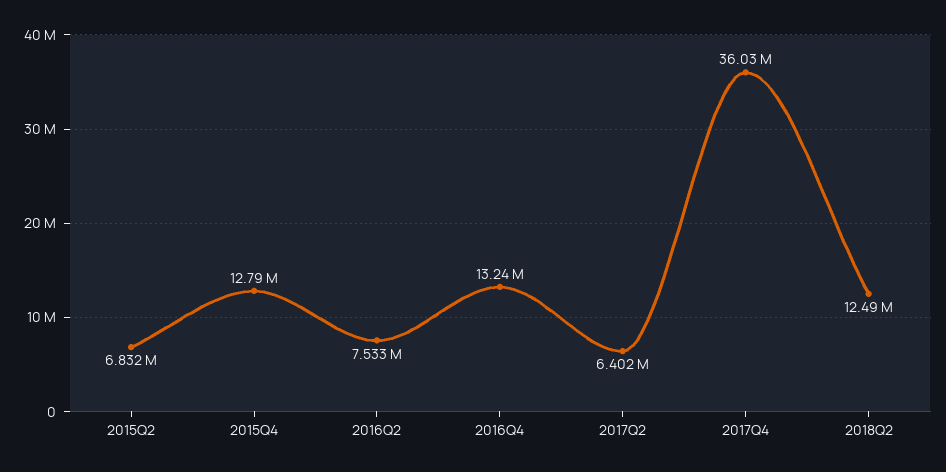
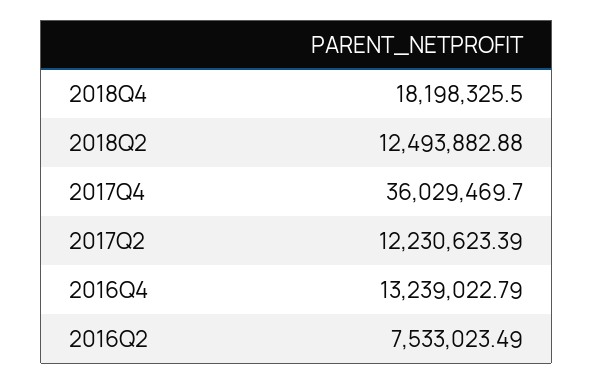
2015Q2: 6832000 -> none
2015Q4: 12790000 -> none
2017Q2: 6402000 -> 12230623.39
2018Q4: none -> 18198325.5

